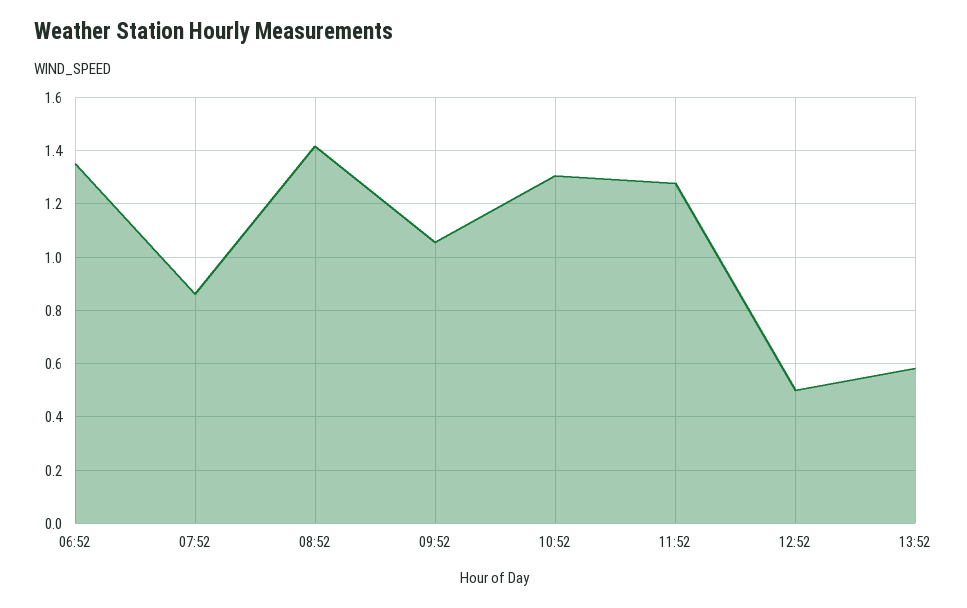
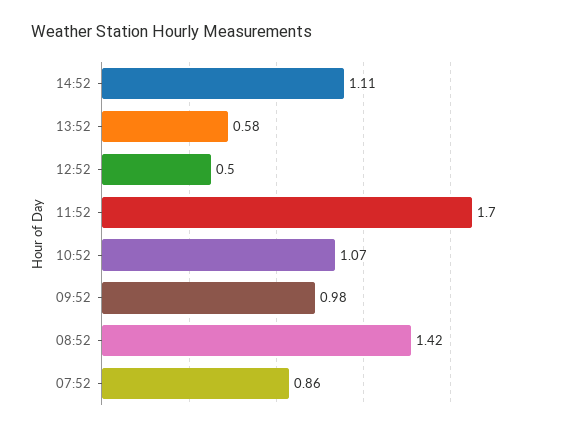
06:52: 1.35 -> none
09:52: 1.05 -> 0.98
10:52: 1.3 -> 1.07
11:52: 1.275 -> 1.7
14:52: none -> 1.11

